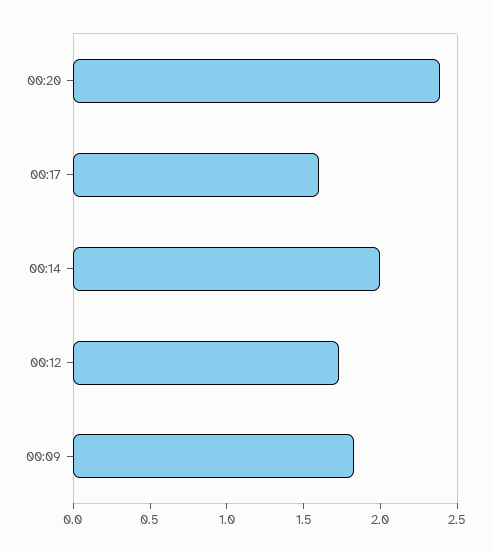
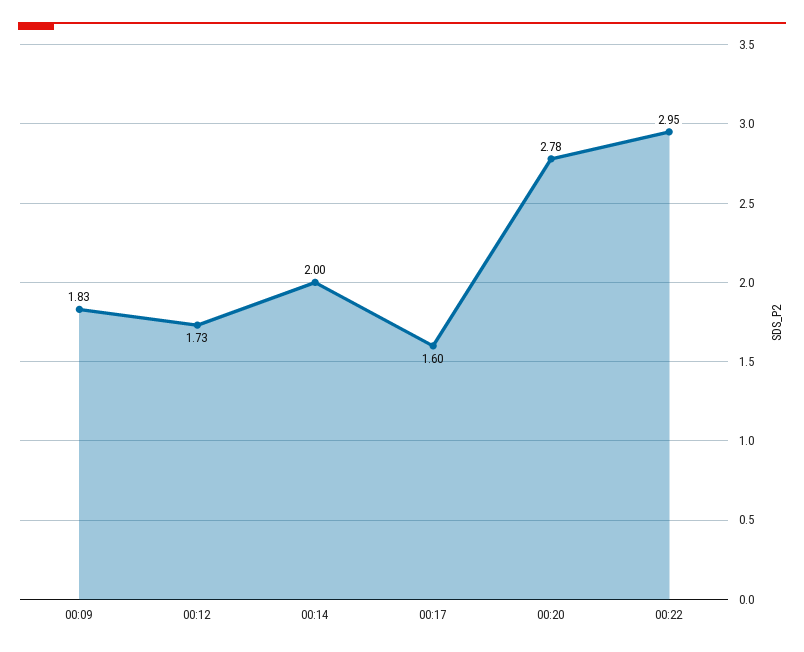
00:20: 2.4 -> 2.78
00:22: none -> 2.95

